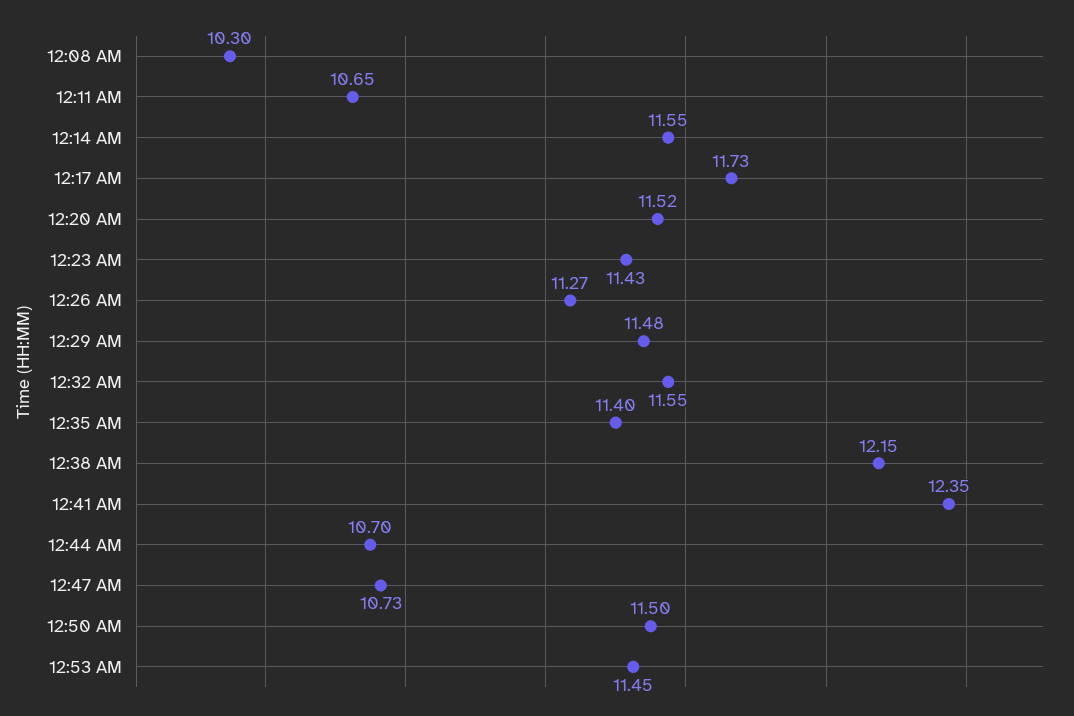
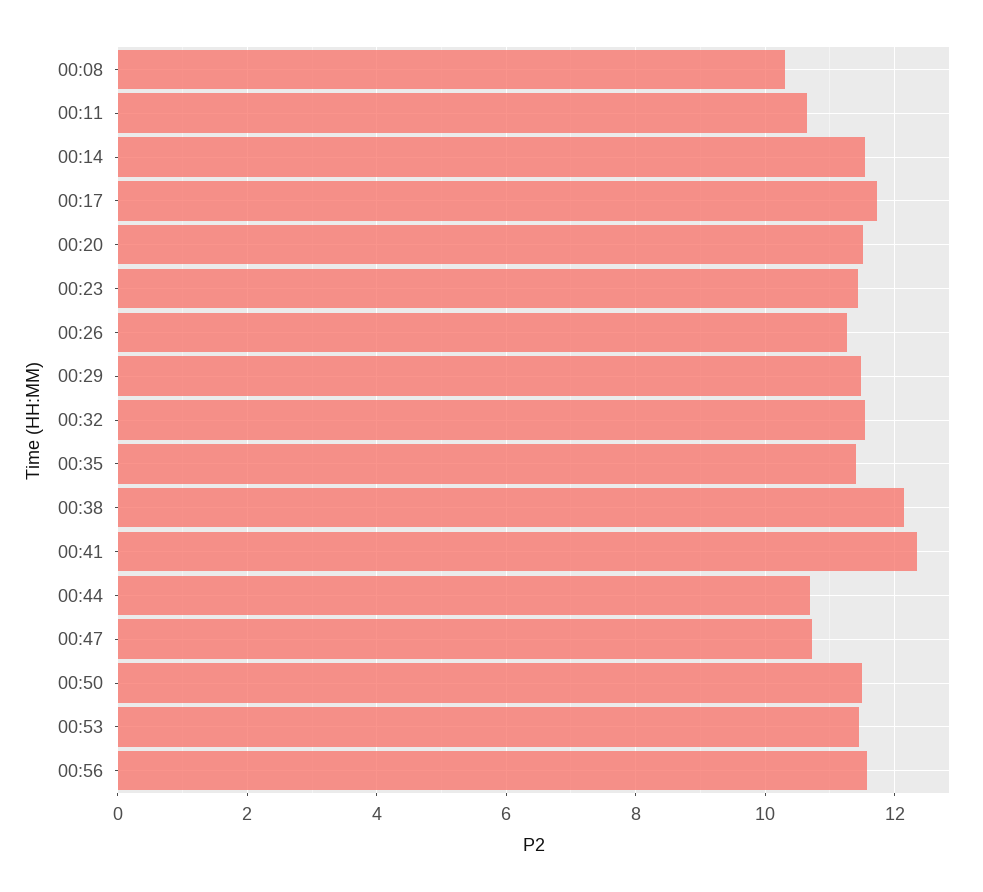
00:56: none -> 11.6

